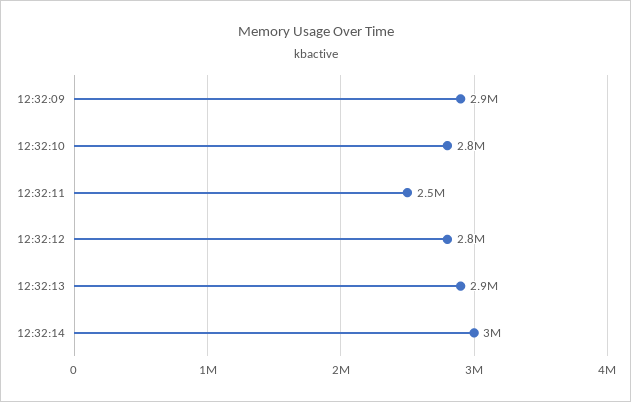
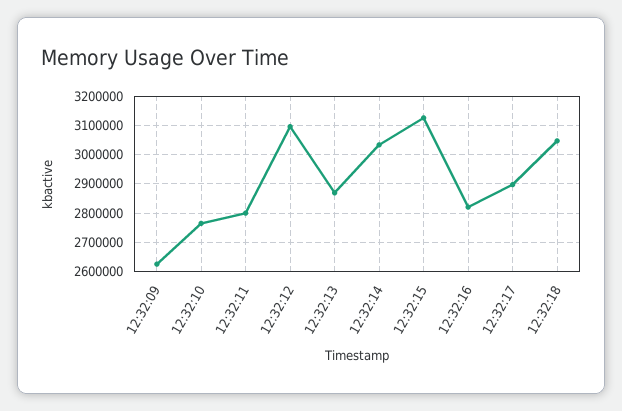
12:32:09: 2900000 -> 2625000
12:32:11: 2500000 -> 2800000
12:32:12: 2800000 -> 3100000
12:32:15: none -> 3125000
12:32:16: none -> 2825000
12:32:17: none -> 2900000
12:32:18: none -> 3050000

